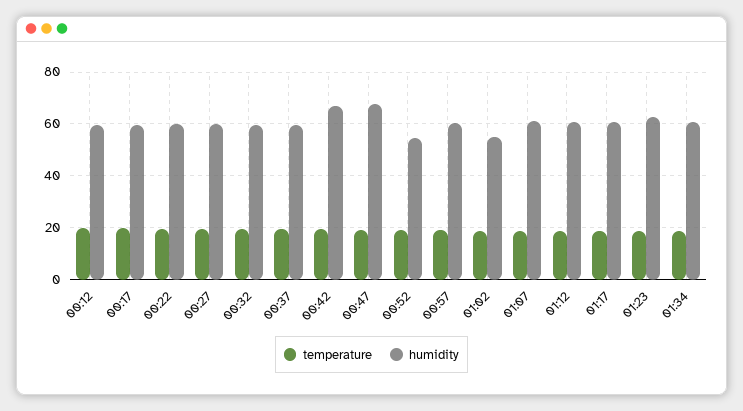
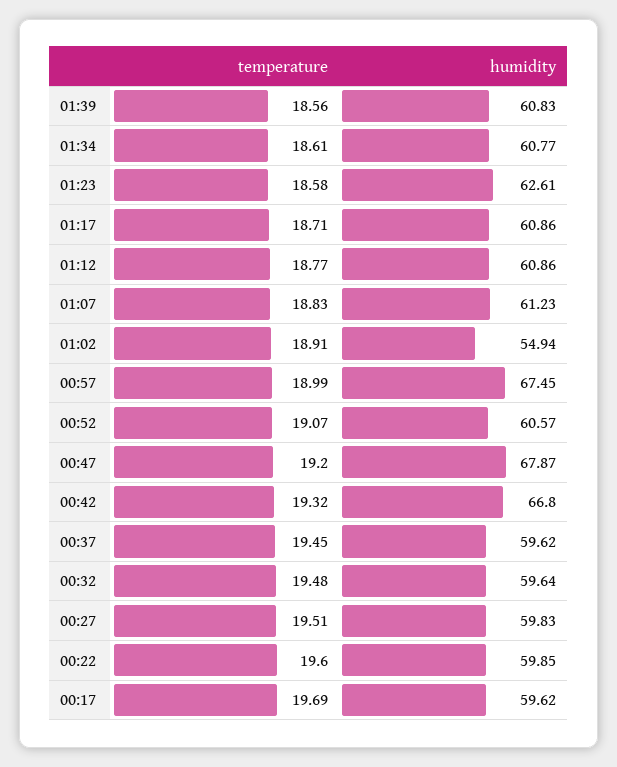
temperature, 00:12: 20 -> none
humidity, 00:12: 60 -> none
humidity, 00:52: 55 -> 60.57
humidity, 00:57: 60 -> 67.45
temperature, 01:39: none -> 18.56
humidity, 01:39: none -> 60.83

